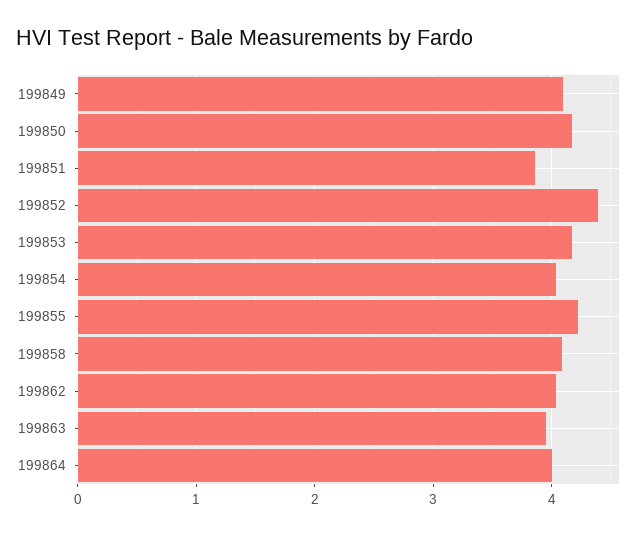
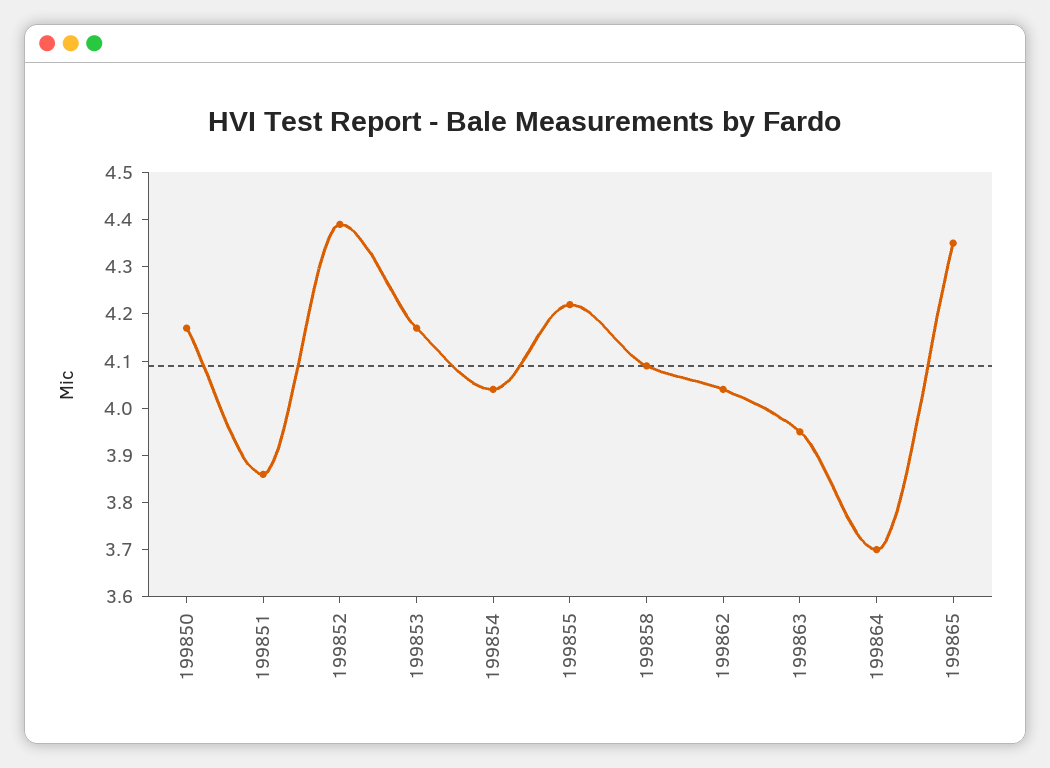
199849: 4.1 -> none
199864: 4 -> 3.7
199865: none -> 4.35

